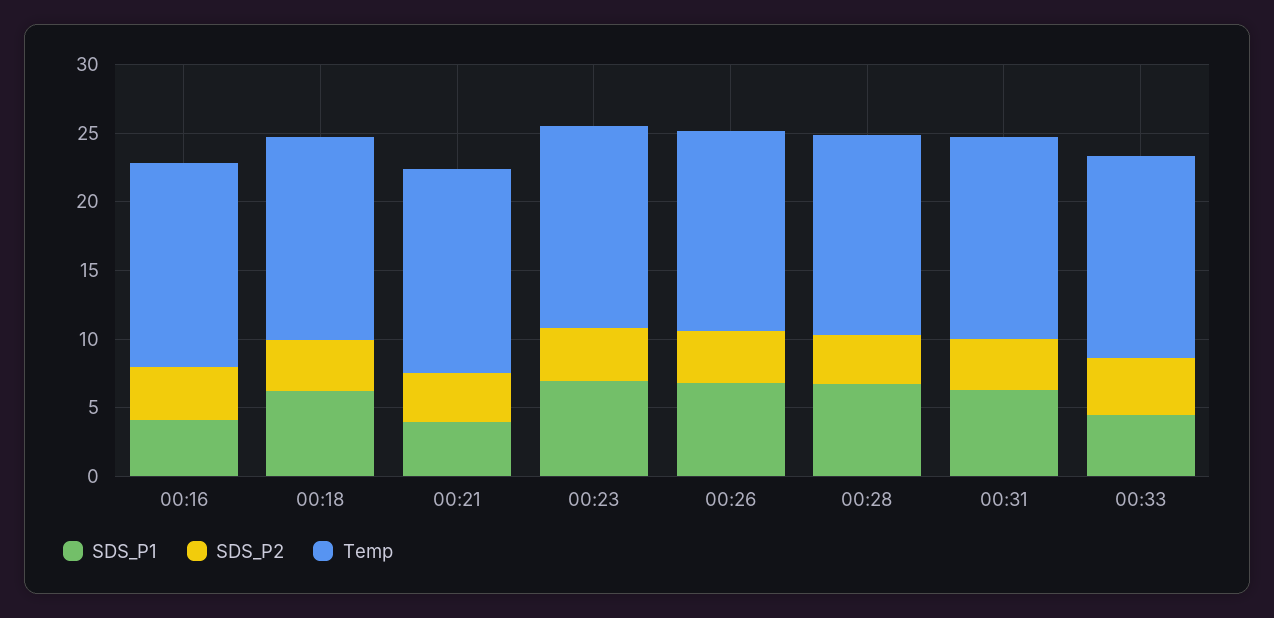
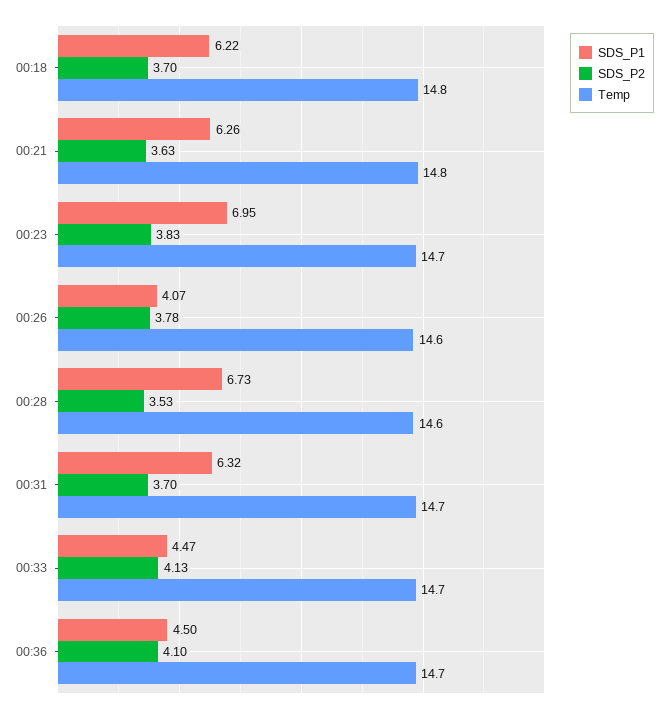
SDS_P1, 00:16: 4 -> none
SDS_P2, 00:16: 4 -> none
Temp, 00:16: 15 -> none
SDS_P1, 00:21: 4 -> 6.26
SDS_P1, 00:26: 7 -> 4.07
SDS_P1, 00:36: none -> 4.5
SDS_P2, 00:36: none -> 4.1
Temp, 00:36: none -> 14.7

